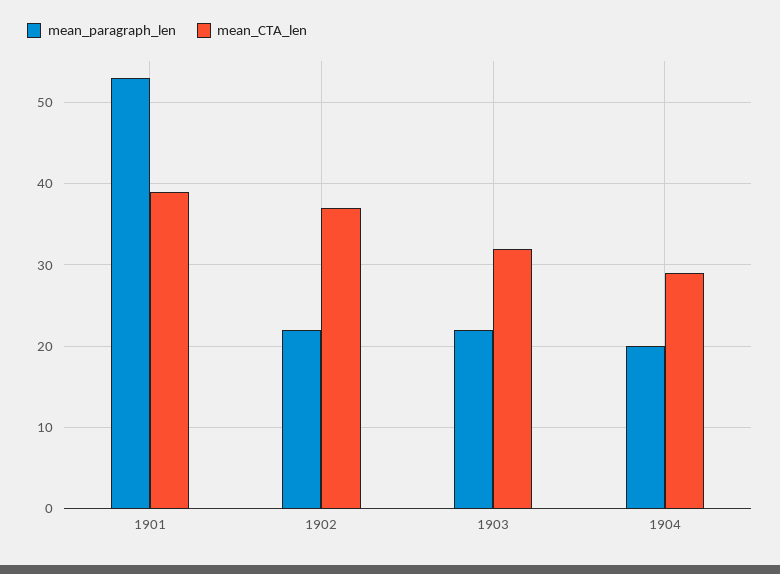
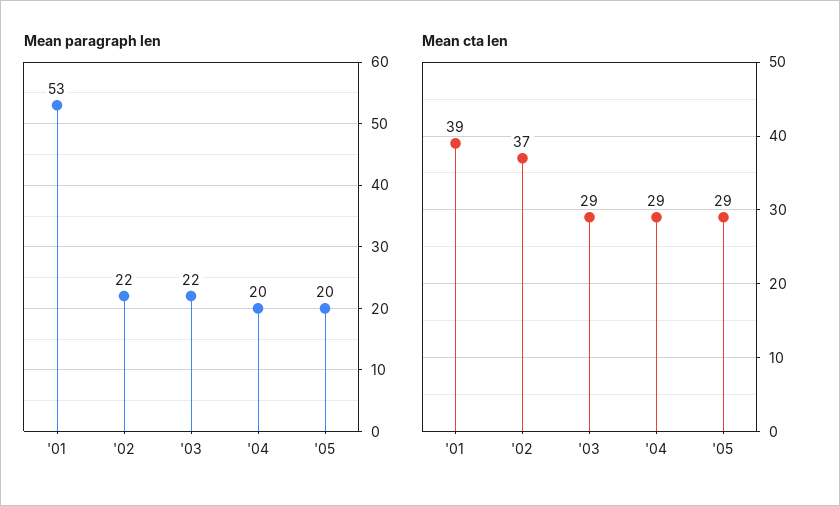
mean_CTA_len, 1903: 32 -> 29
mean_paragraph_len, '05: none -> 20
mean_CTA_len, '05: none -> 29

